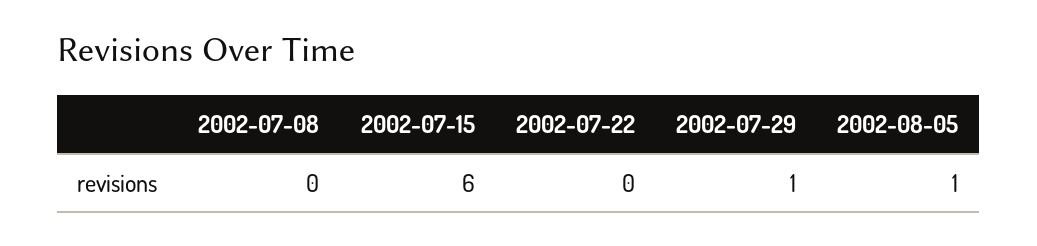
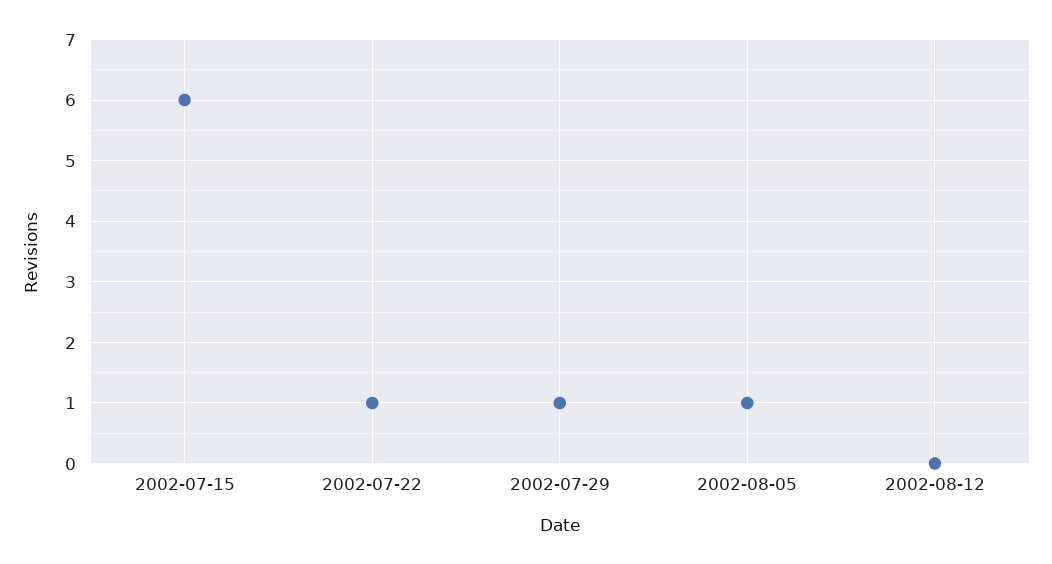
2002-07-08: 0 -> none
2002-07-22: 0 -> 1
2002-08-12: none -> 0

